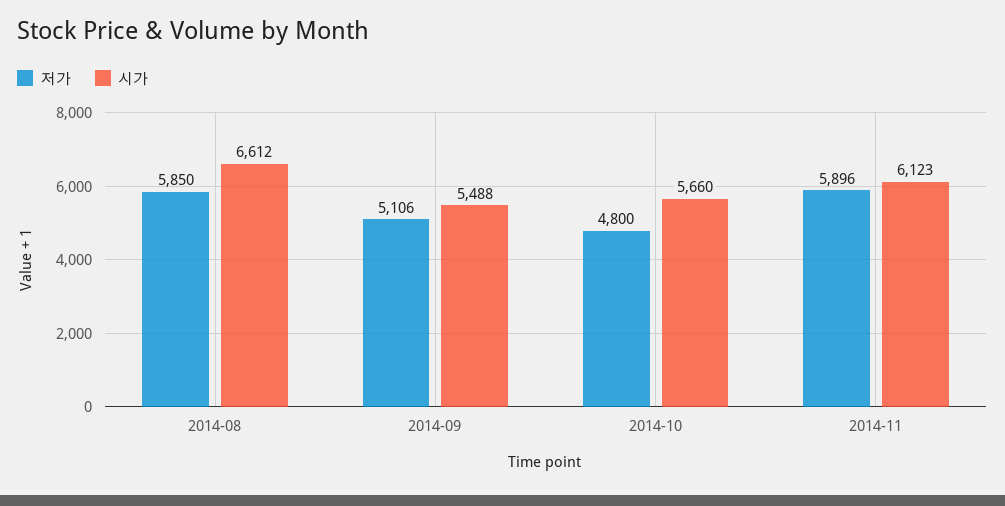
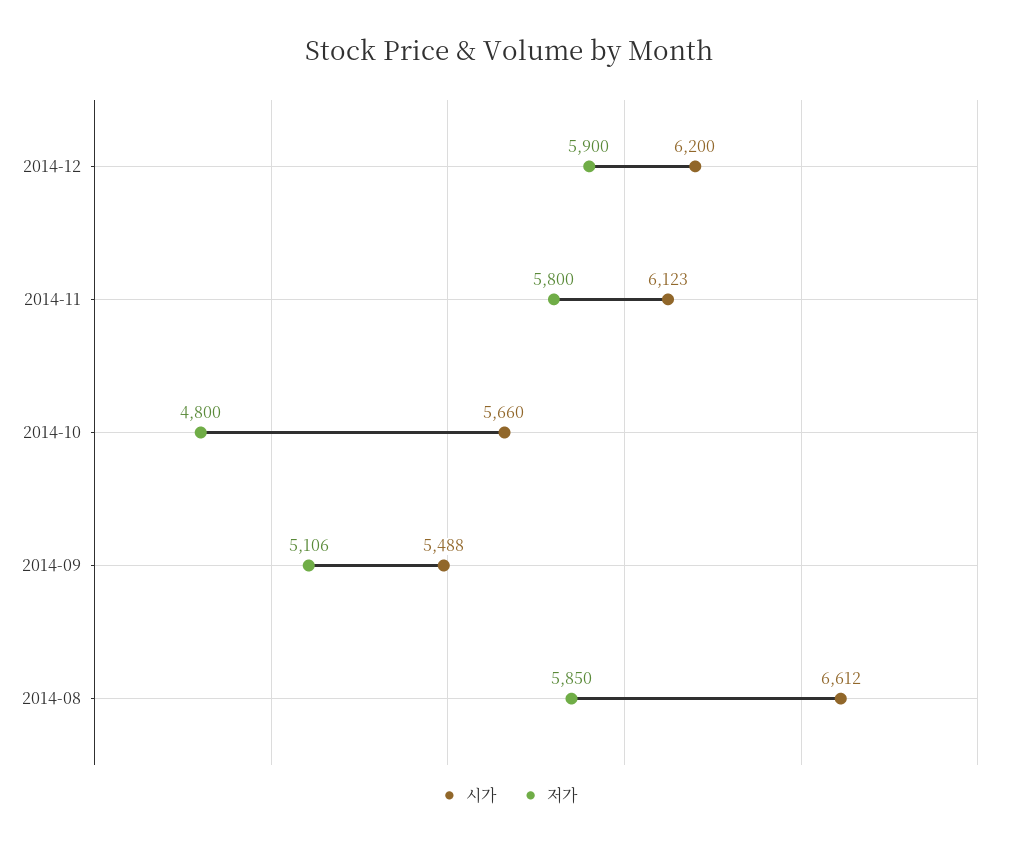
저가, 2014-11: 5896 -> 5800
시가, 2014-12: none -> 6200
저가, 2014-12: none -> 5900

